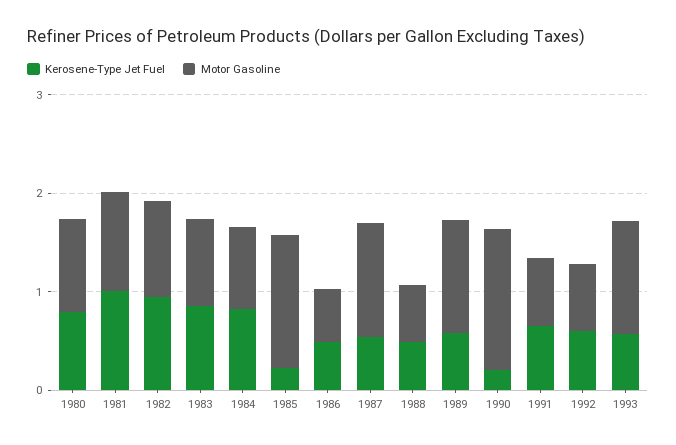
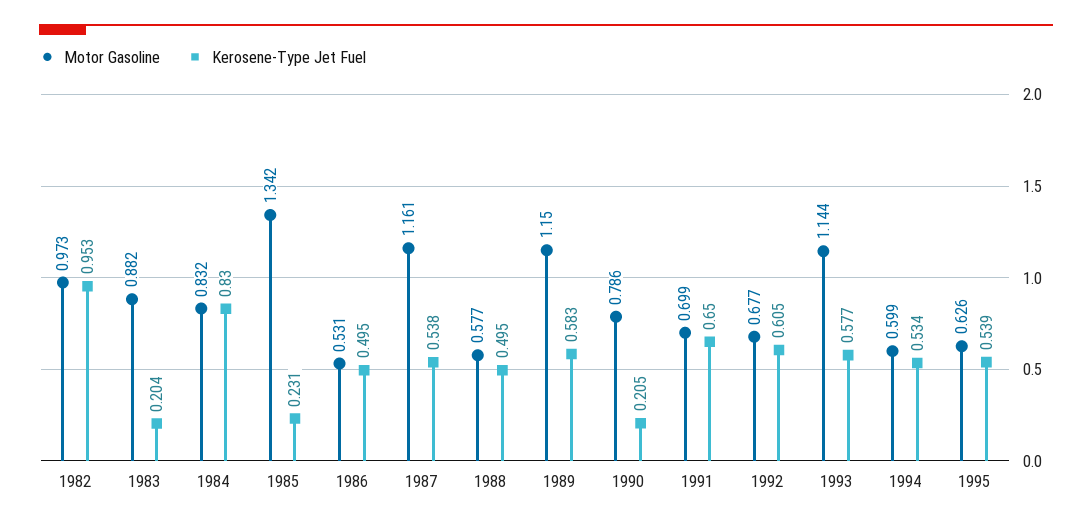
Kerosene-Type Jet Fuel, 1980: 0.8 -> none
Motor Gasoline, 1980: 1 -> none
Kerosene-Type Jet Fuel, 1981: 1 -> none
Motor Gasoline, 1981: 1 -> none
Kerosene-Type Jet Fuel, 1983: 0.8 -> 0.204
Motor Gasoline, 1990: 1.4 -> 0.786
Motor Gasoline, 1994: none -> 0.599
Kerosene-Type Jet Fuel, 1994: none -> 0.534
Motor Gasoline, 1995: none -> 0.626
Kerosene-Type Jet Fuel, 1995: none -> 0.539

